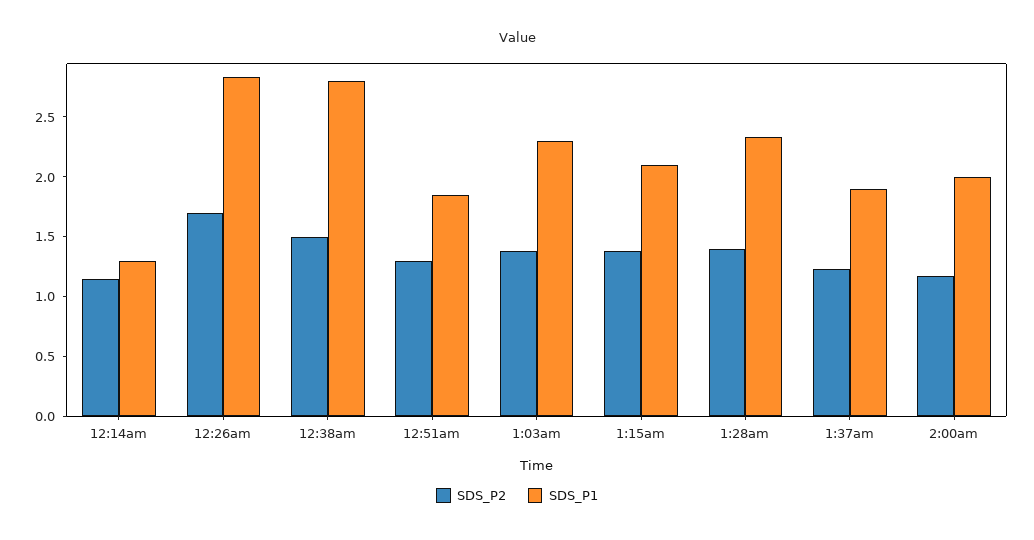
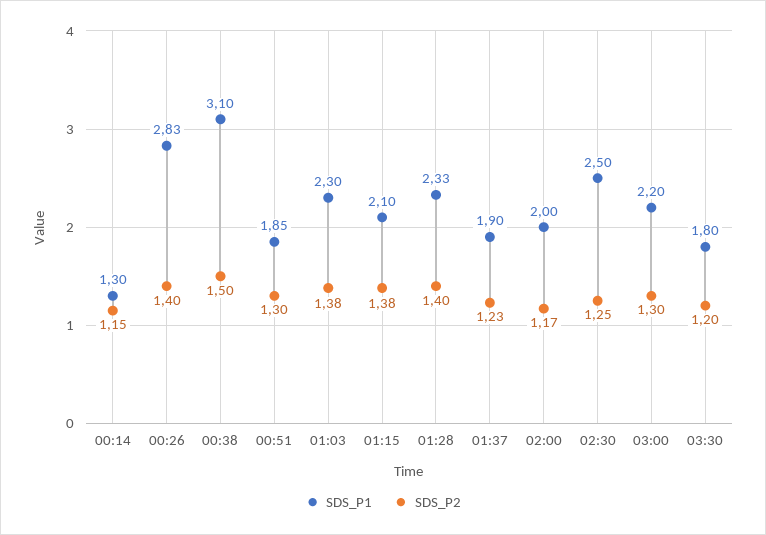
SDS_P2, 12:26am: 1.7 -> 1.4
SDS_P1, 12:38am: 2.8 -> 3.1
SDS_P1, 02:30: none -> 2.5
SDS_P2, 02:30: none -> 1.25
SDS_P1, 03:00: none -> 2.2
SDS_P2, 03:00: none -> 1.3
SDS_P1, 03:30: none -> 1.8
SDS_P2, 03:30: none -> 1.2

